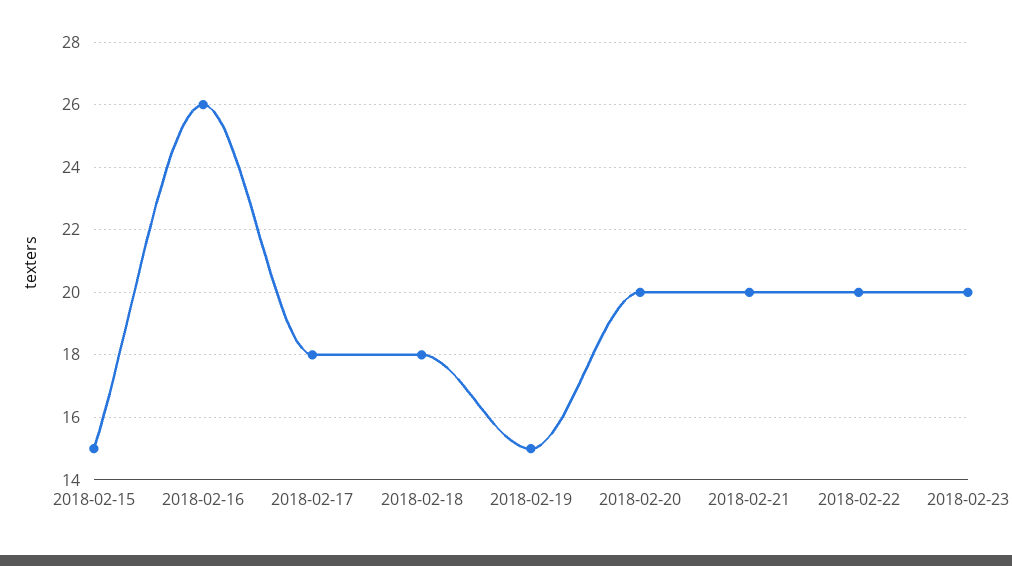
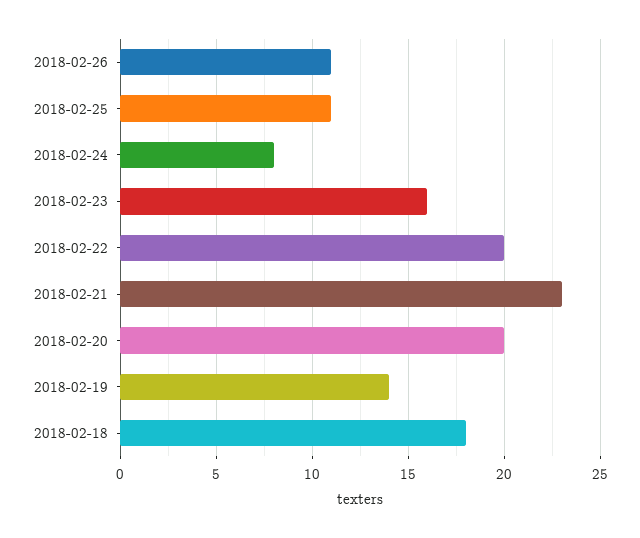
2018-02-15: 15 -> none
2018-02-16: 26 -> none
2018-02-17: 18 -> none
2018-02-19: 15 -> 14
2018-02-21: 20 -> 23
2018-02-23: 20 -> 16
2018-02-26: none -> 11
2018-02-25: none -> 11
2018-02-24: none -> 8

